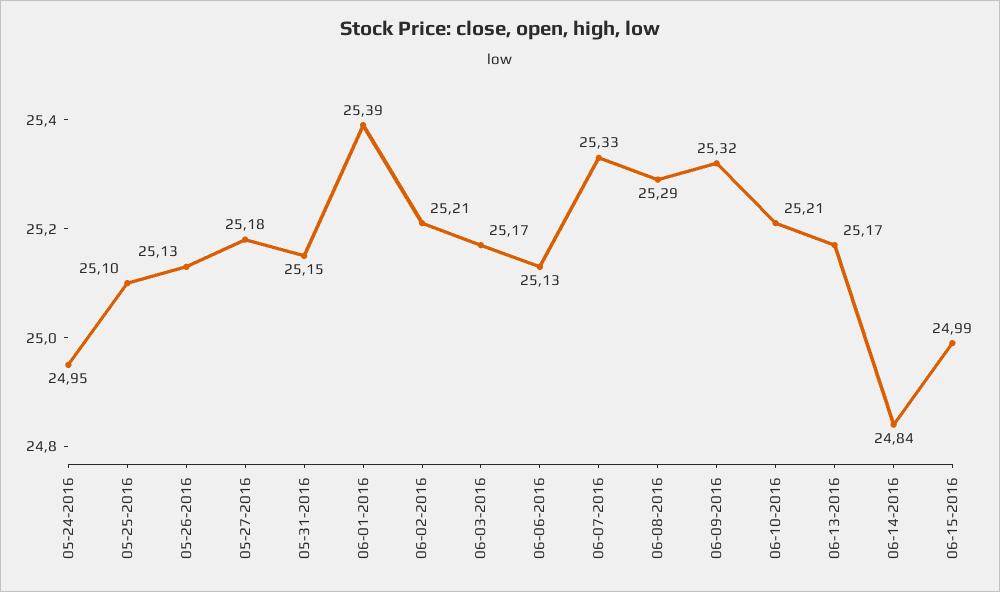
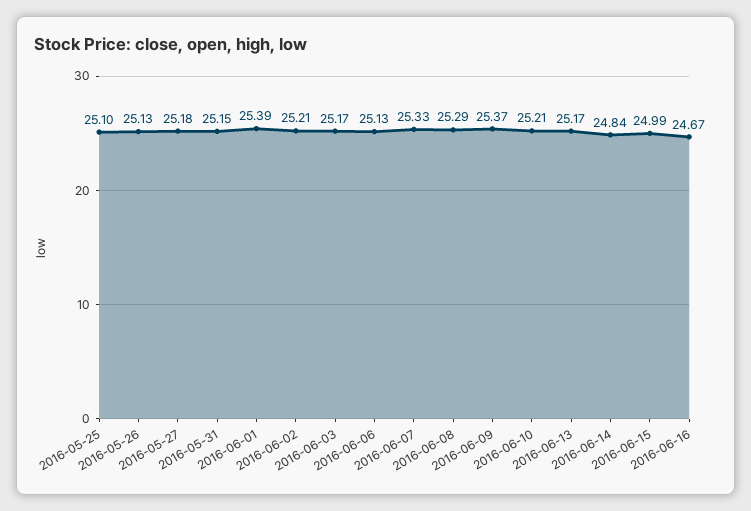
05-24-2016: 24.95 -> none
06-09-2016: 25.32 -> 25.37
2016-06-16: none -> 24.67

